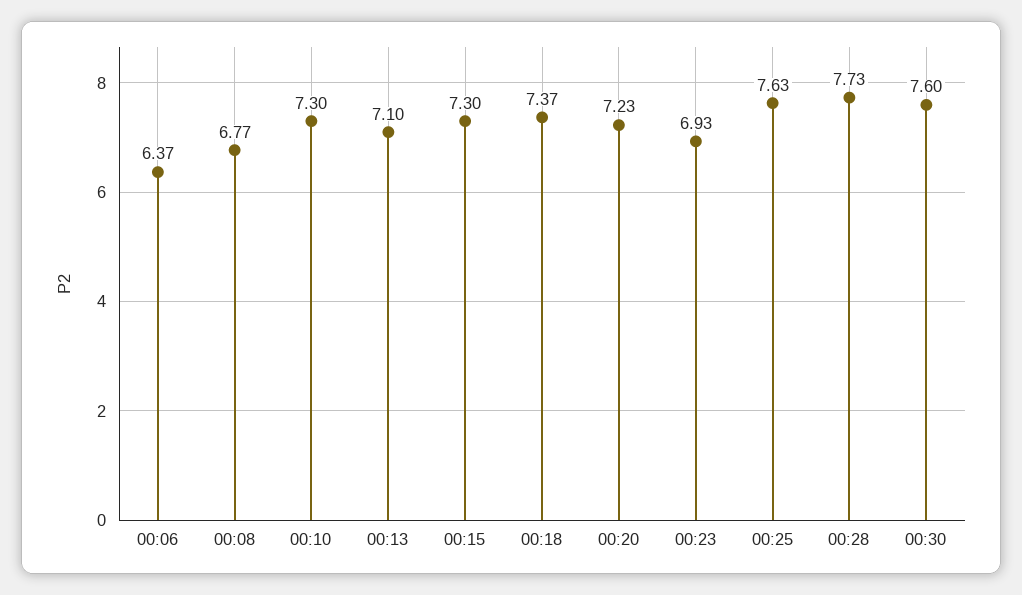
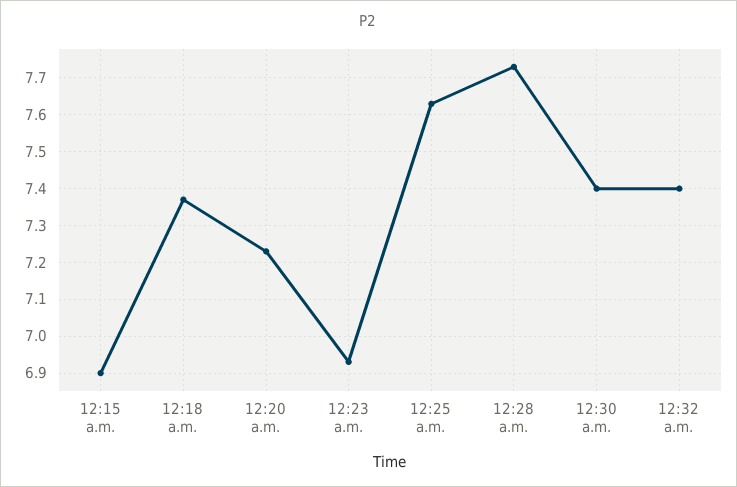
00:06: 6.37 -> none
00:08: 6.77 -> none
00:10: 7.3 -> none
00:13: 7.1 -> none
00:15: 7.3 -> 6.9
00:30: 7.6 -> 7.4
12:32 a.m.: none -> 7.4

